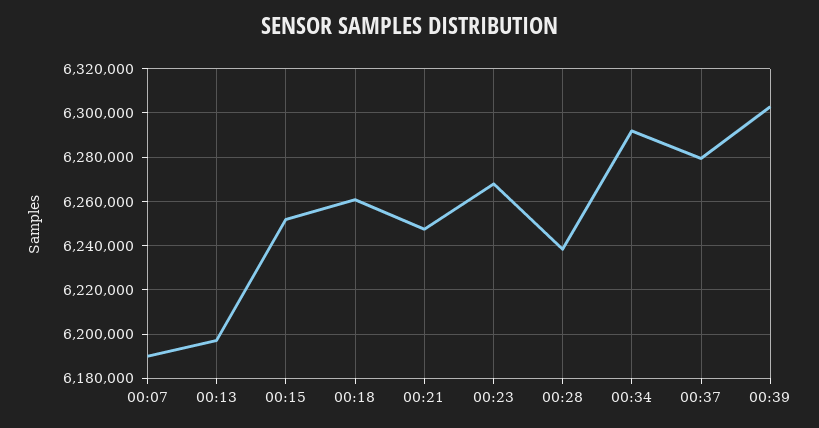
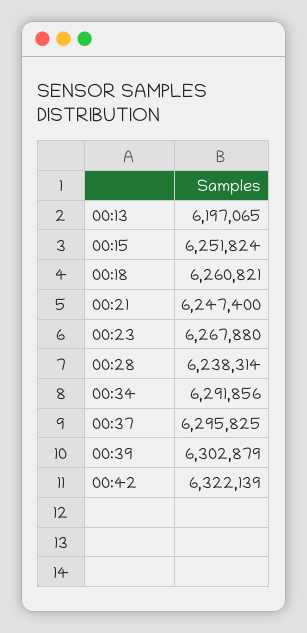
00:07: 6190000 -> none
00:37: 6280000 -> 6295825
00:42: none -> 6322139

